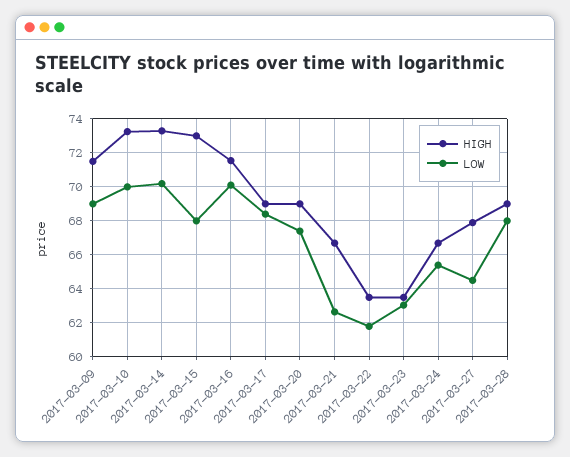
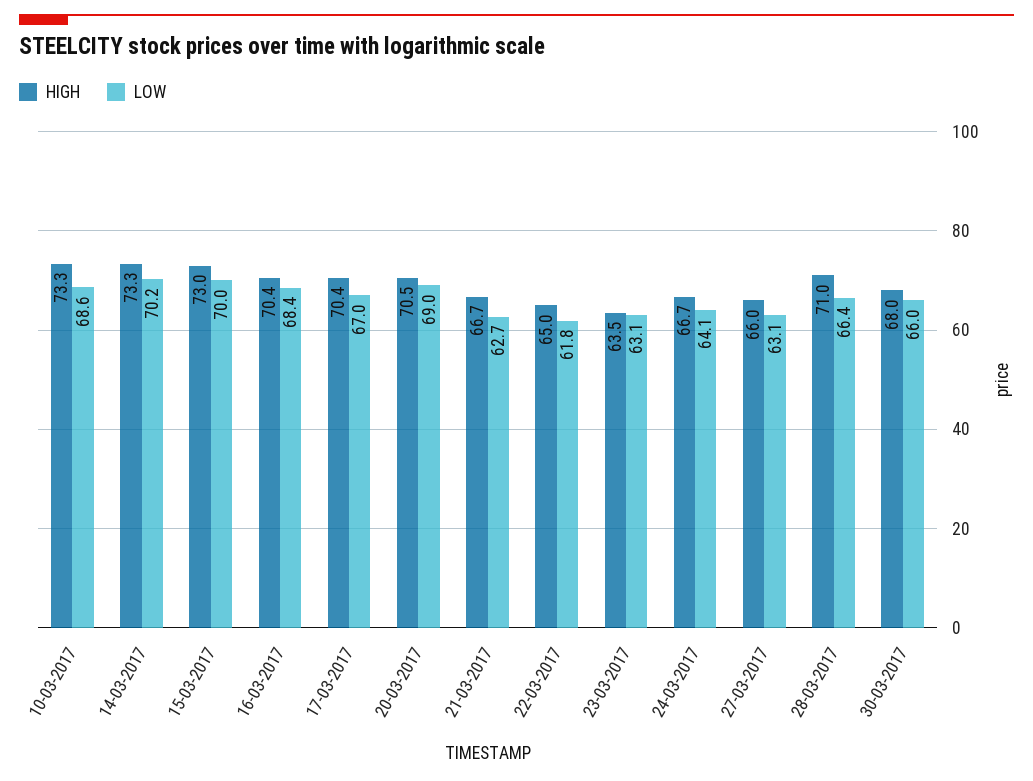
HIGH, 2017-03-09: 71.5 -> none
LOW, 2017-03-09: 69 -> none
LOW, 2017-03-10: 70 -> 68.6
LOW, 2017-03-15: 68 -> 70
HIGH, 2017-03-16: 71.5 -> 70.4
LOW, 2017-03-16: 70 -> 68.4
HIGH, 2017-03-17: 69 -> 70.4
LOW, 2017-03-17: 68.5 -> 67
HIGH, 2017-03-20: 69 -> 70.5
LOW, 2017-03-20: 67.5 -> 69
HIGH, 2017-03-22: 63.5 -> 65
LOW, 2017-03-24: 65.5 -> 64.1
HIGH, 2017-03-27: 68 -> 66
LOW, 2017-03-27: 64.5 -> 63.1
HIGH, 2017-03-28: 69 -> 71
LOW, 2017-03-28: 68 -> 66.4
HIGH, 30-03-2017: none -> 68
LOW, 30-03-2017: none -> 66

